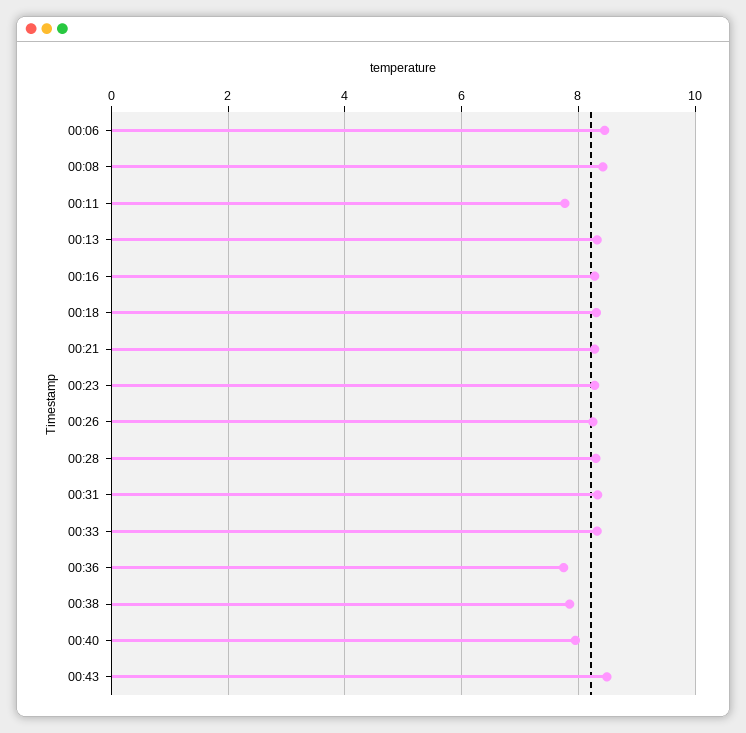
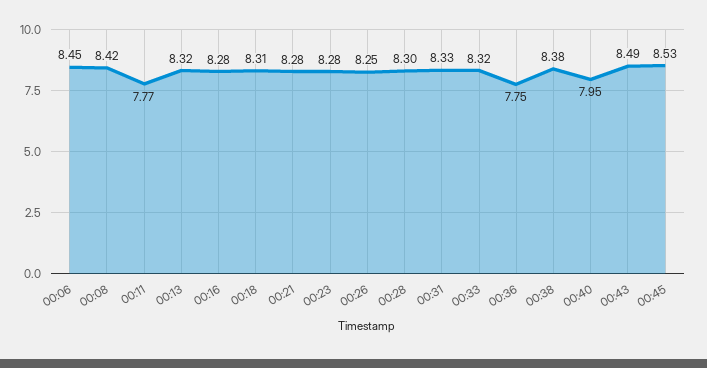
00:38: 7.8 -> 8.38
00:45: none -> 8.53

